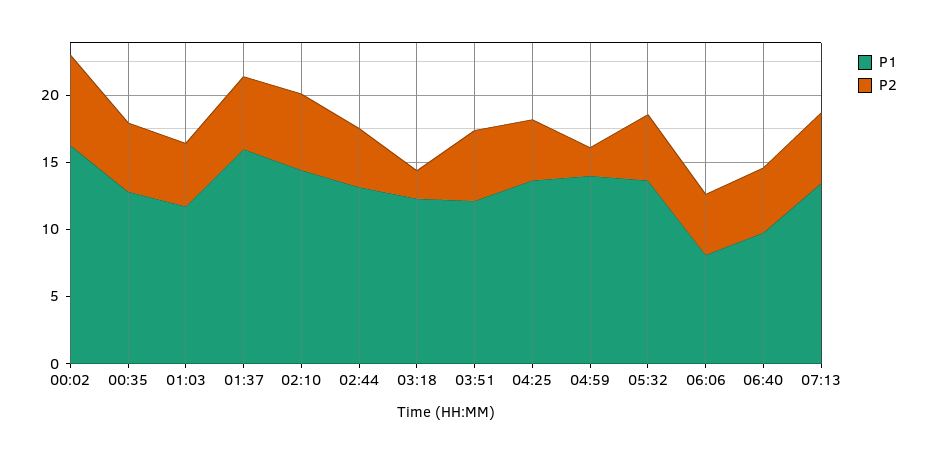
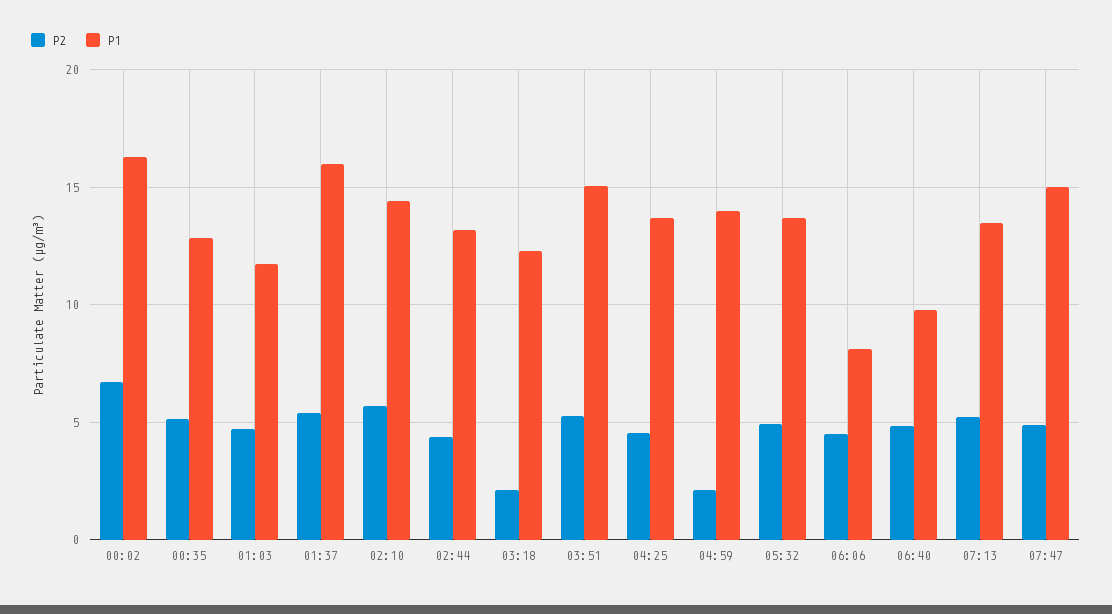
P1, 03:51: 12 -> 15
P2, 07:47: none -> 5
P1, 07:47: none -> 15

